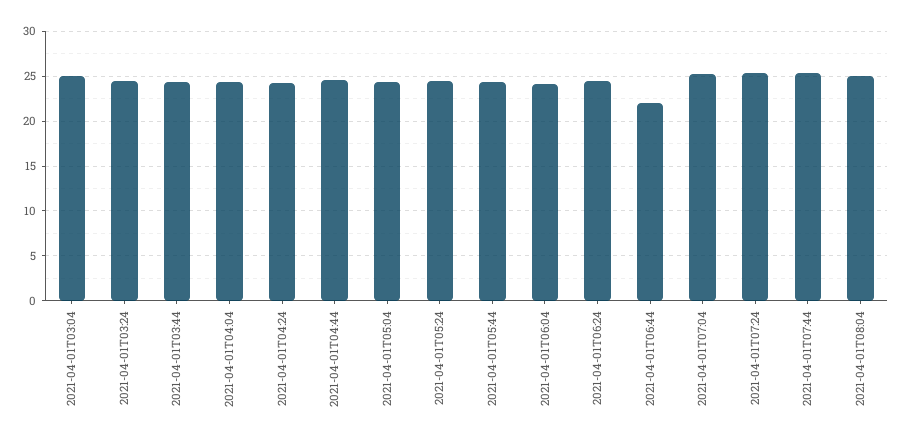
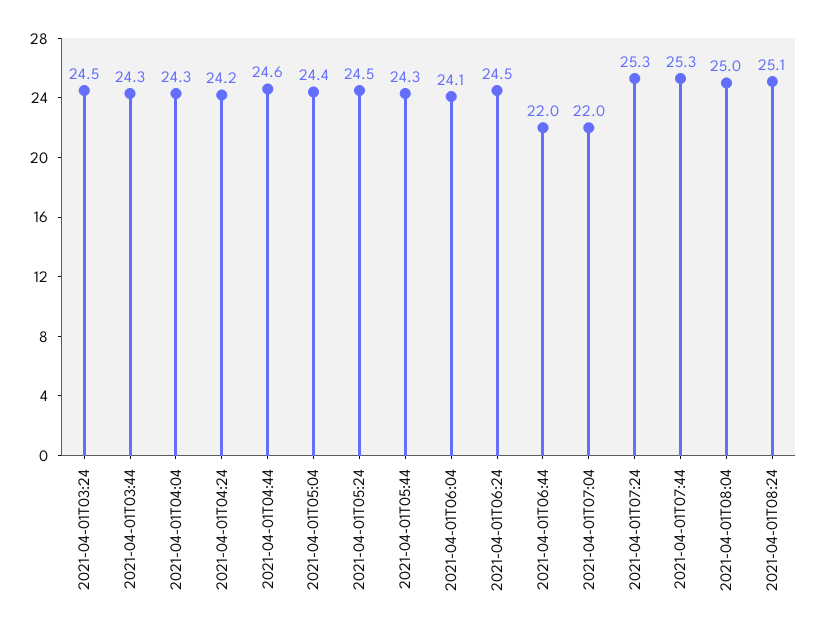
2021-04-01T03:04: 25 -> none
2021-04-01T07:04: 25 -> 22
2021-04-01T08:24: none -> 25.1

